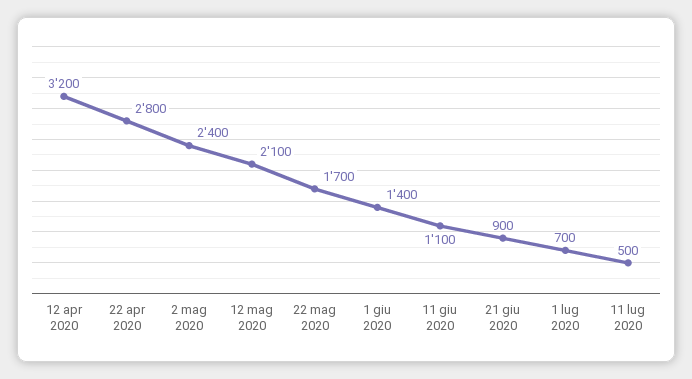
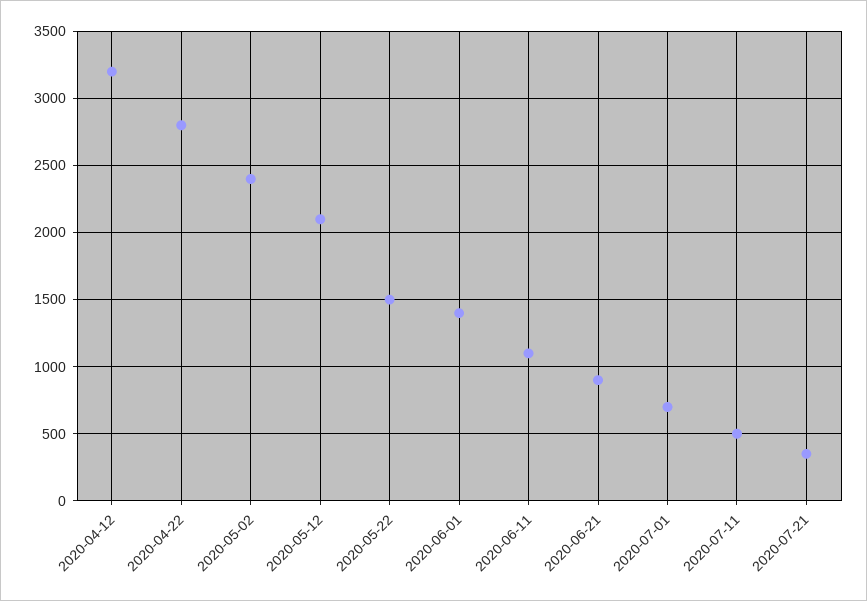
22 mag 2020: 1700 -> 1500
2020-07-21: none -> 350

